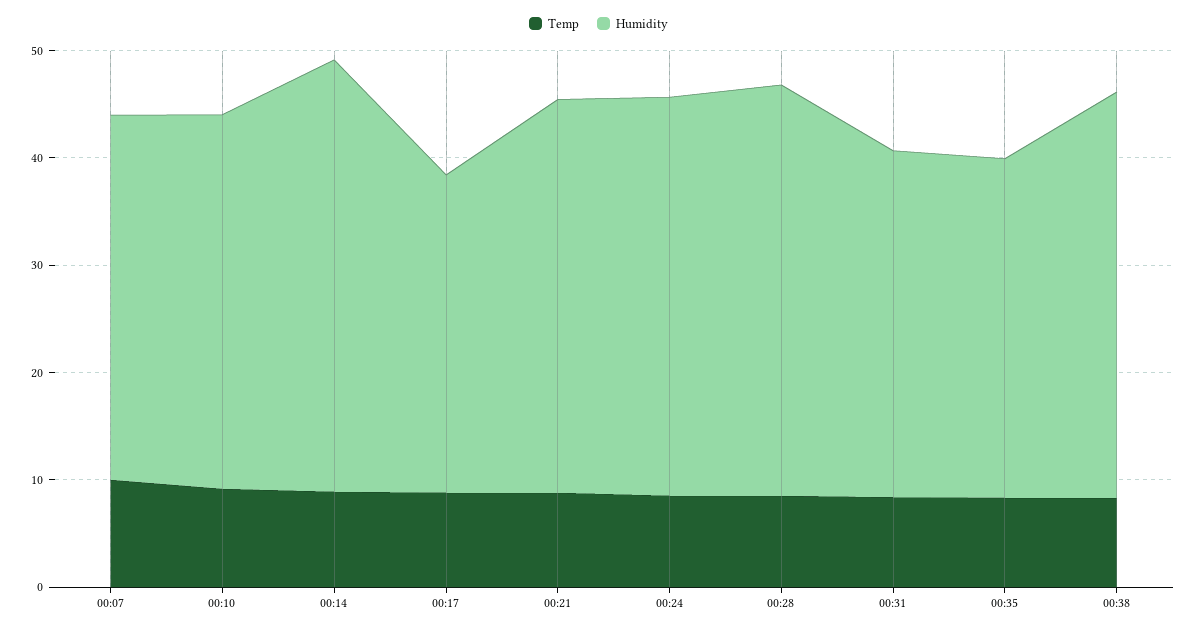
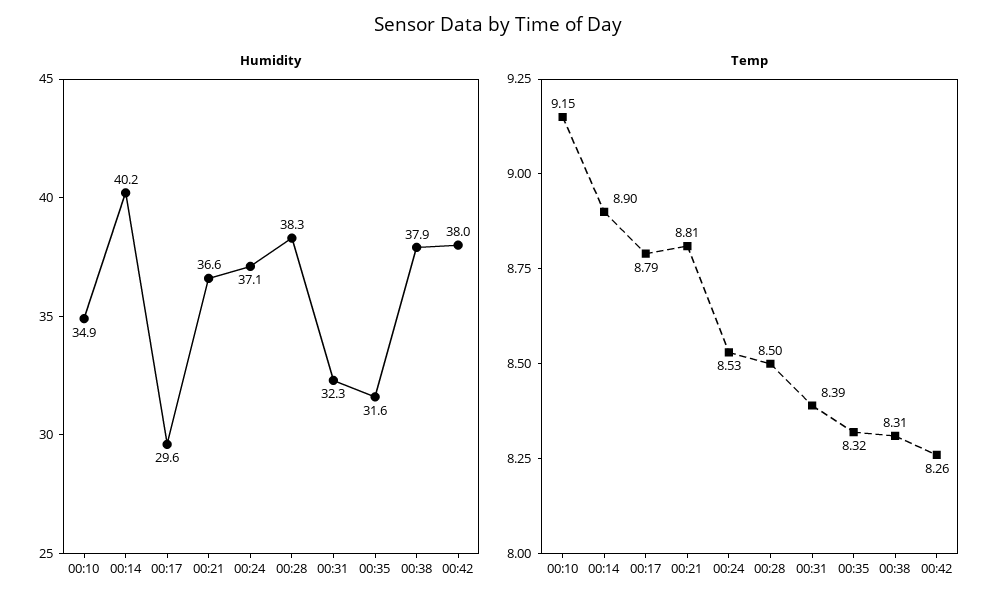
Temp, 00:07: 10 -> none
Humidity, 00:07: 34 -> none
Humidity, 00:42: none -> 38
Temp, 00:42: none -> 8.26

